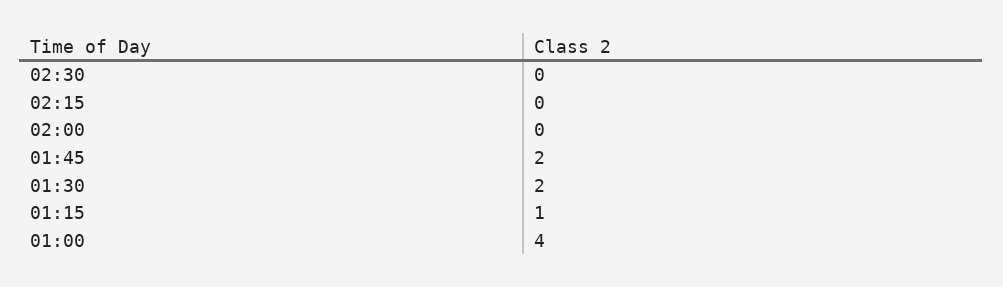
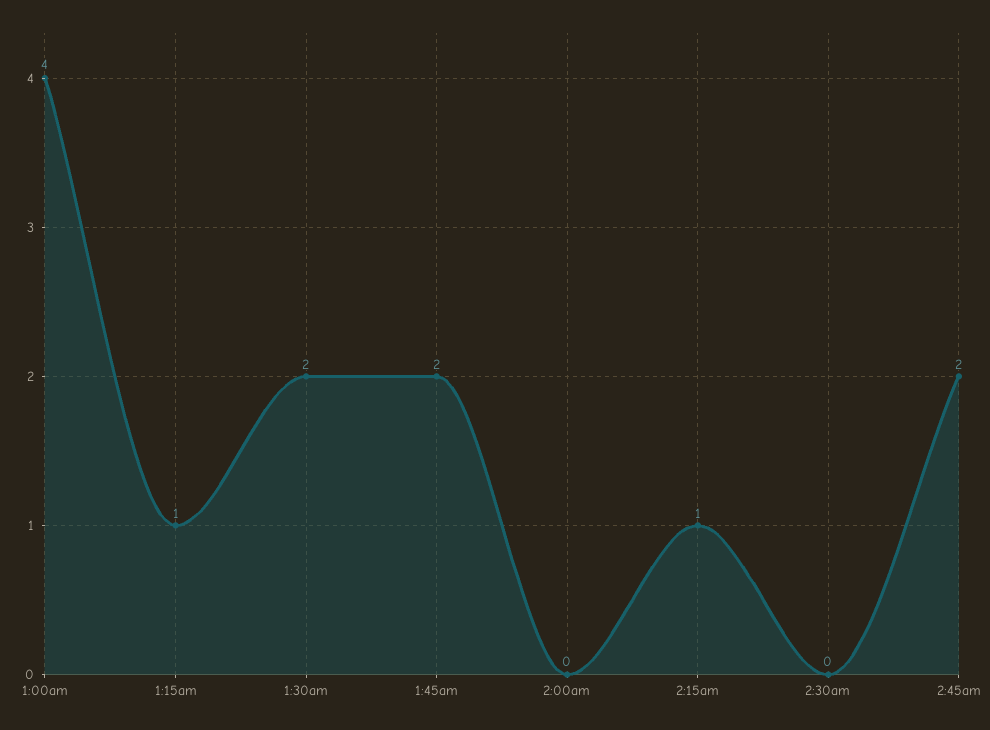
02:15: 0 -> 1
2:45am: none -> 2

